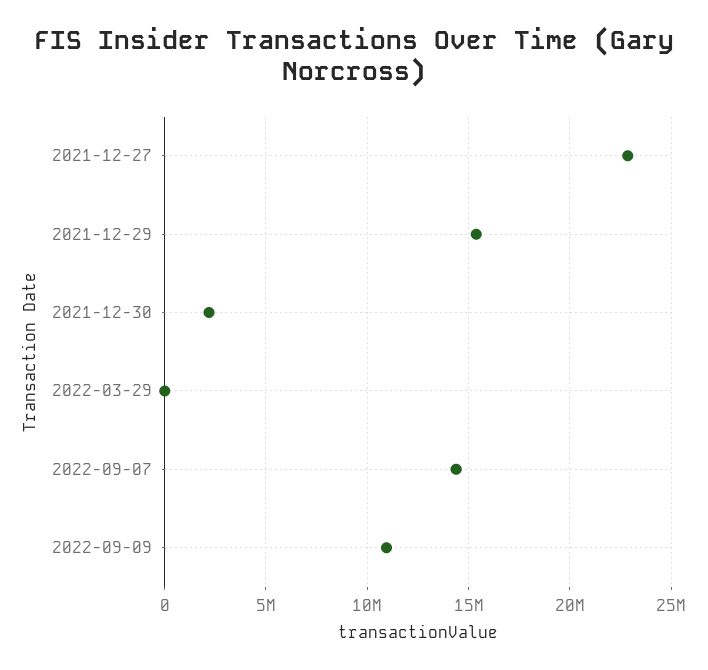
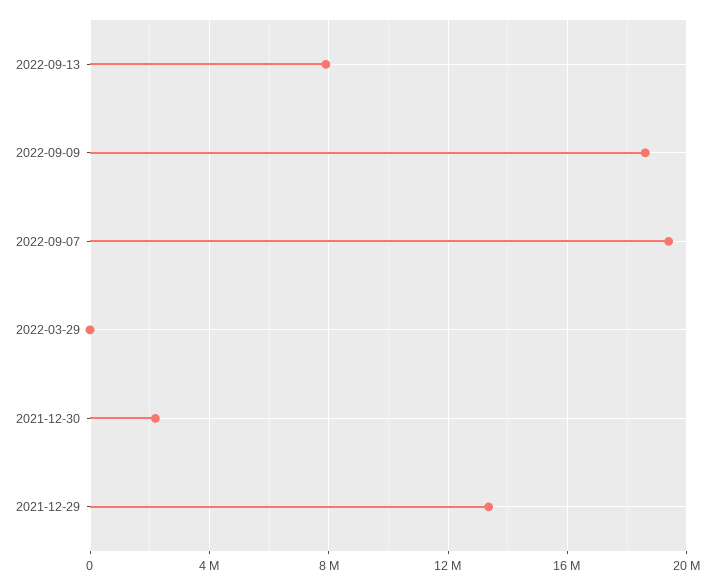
2021-12-27: 23000000 -> none
2021-12-29: 15500000 -> 13500000
2022-09-07: 14500000 -> 19500000
2022-09-09: 11000000 -> 18500000
2022-09-13: none -> 8000000

